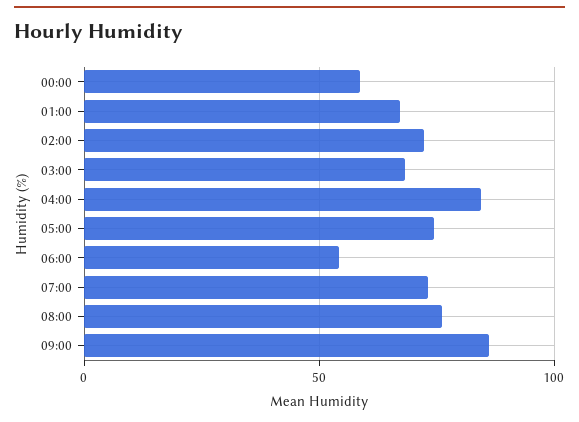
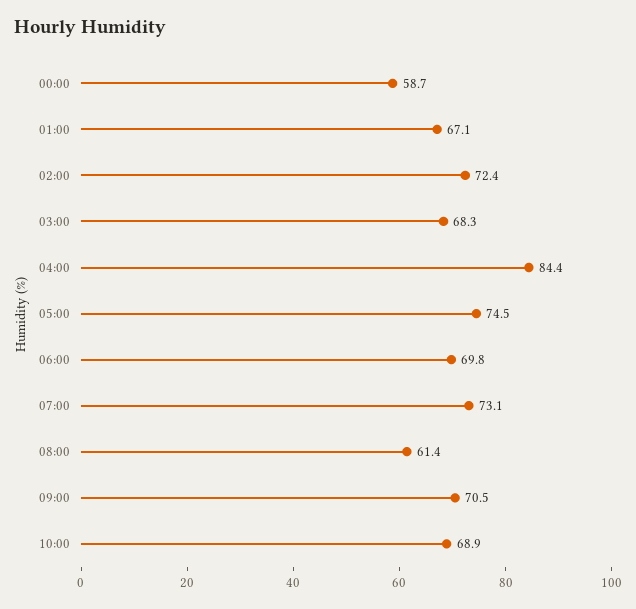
06:00: 55 -> 69.8
08:00: 75 -> 61.4
09:00: 85 -> 70.5
10:00: none -> 68.9

